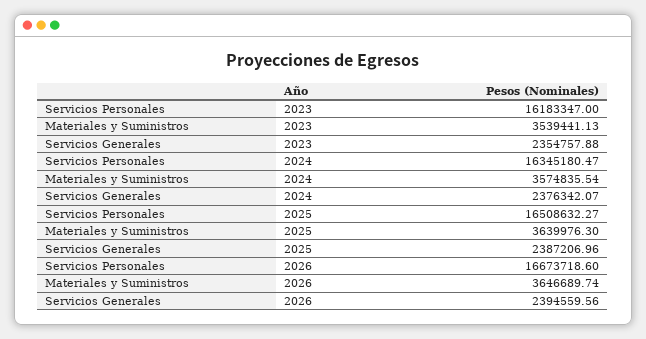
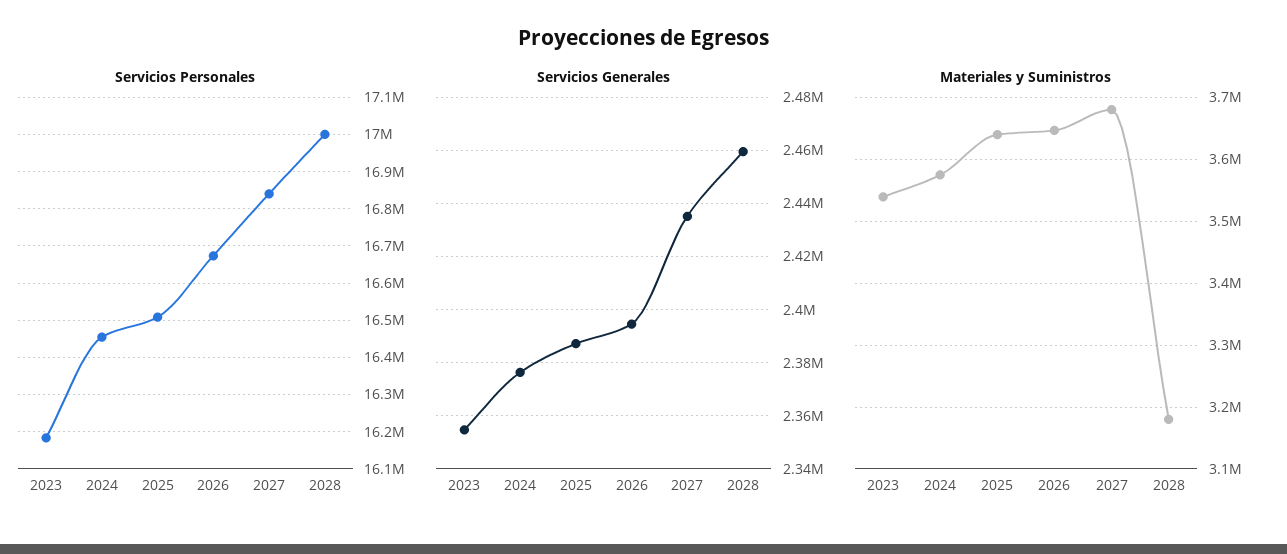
Servicios Personales, 2024: 16345180.47 -> 16460000
Servicios Personales, 2027: none -> 16840000
Servicios Personales, 2028: none -> 17000000
Servicios Generales, 2027: none -> 2435000
Servicios Generales, 2028: none -> 2460000
Materiales y Suministros, 2027: none -> 3680000
Materiales y Suministros, 2028: none -> 3180000

